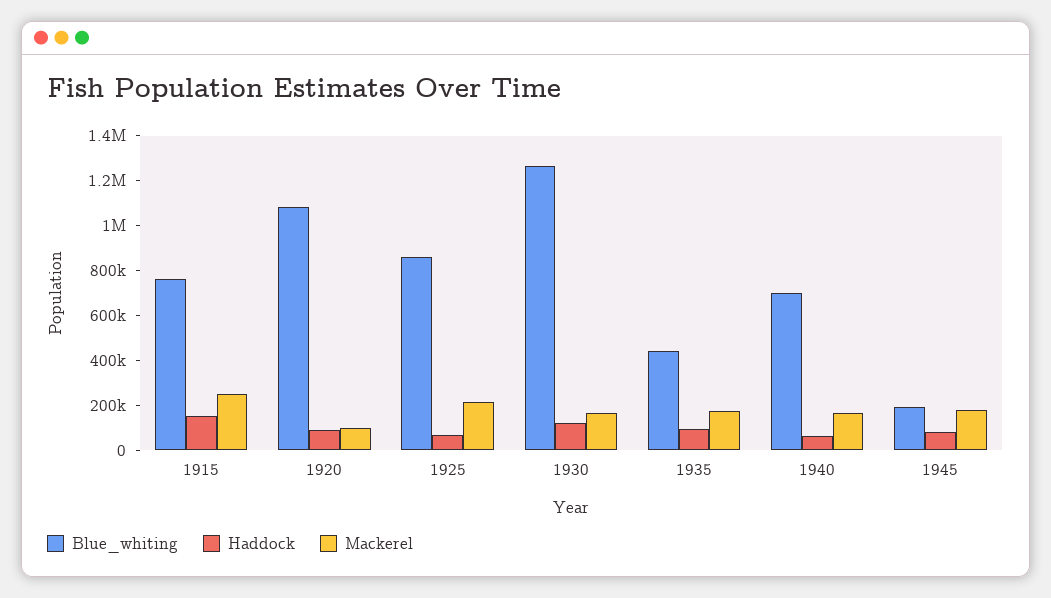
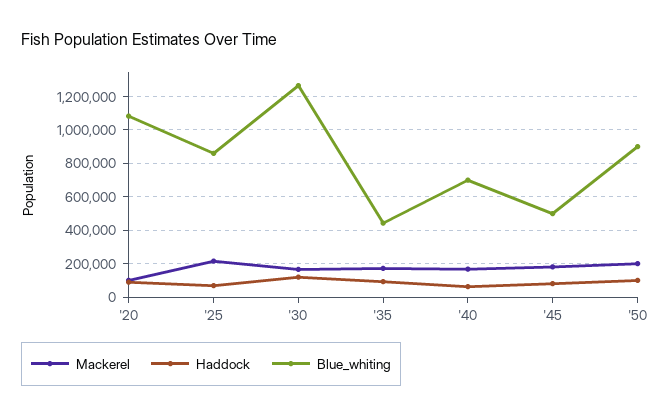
Blue_whiting, 1915: 750000 -> none
Haddock, 1915: 150000 -> none
Mackerel, 1915: 250000 -> none
Blue_whiting, 1945: 200000 -> 500000
Mackerel, '50: none -> 200000
Haddock, '50: none -> 100000
Blue_whiting, '50: none -> 900000

